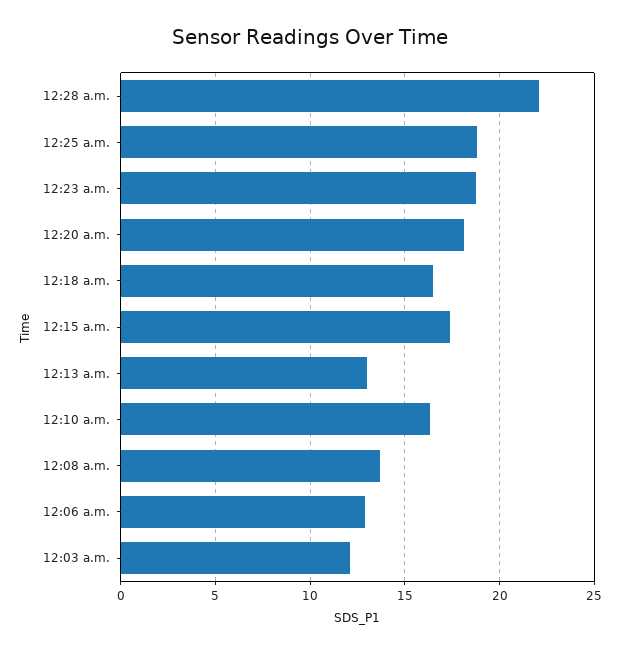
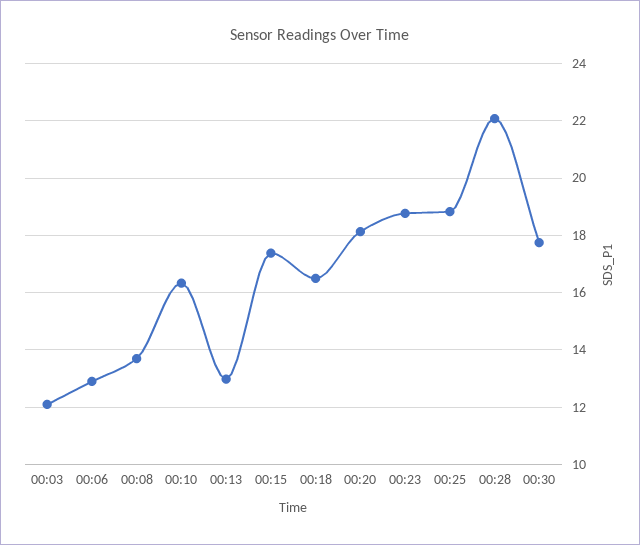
00:30: none -> 17.75

